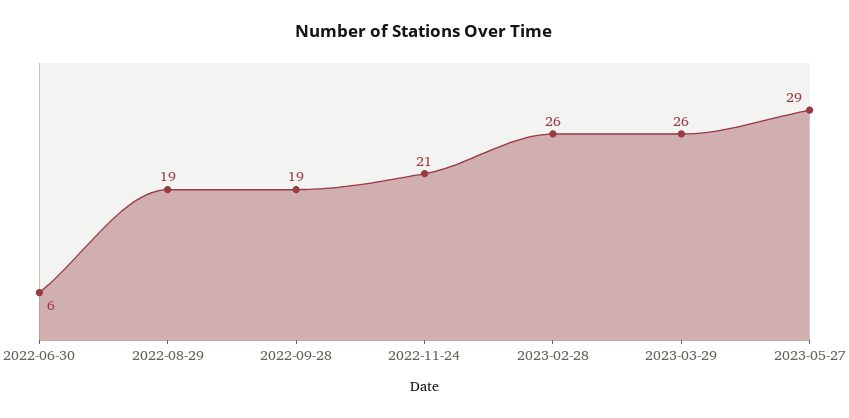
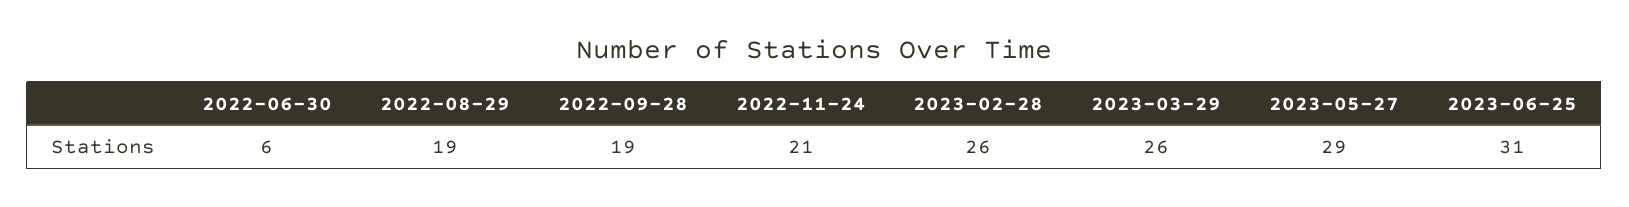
2023-06-25: none -> 31

